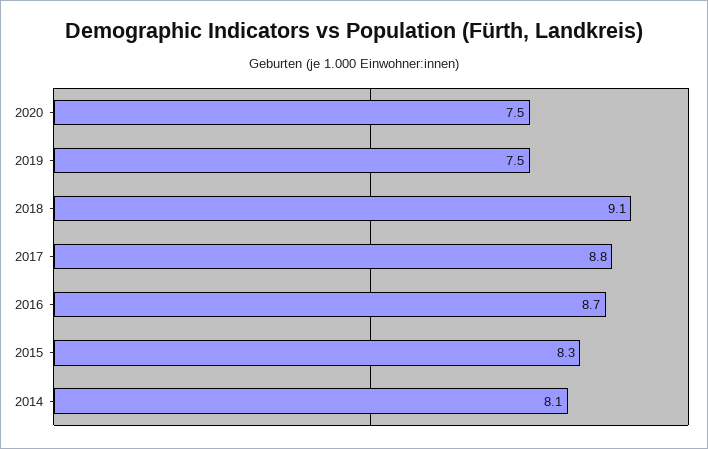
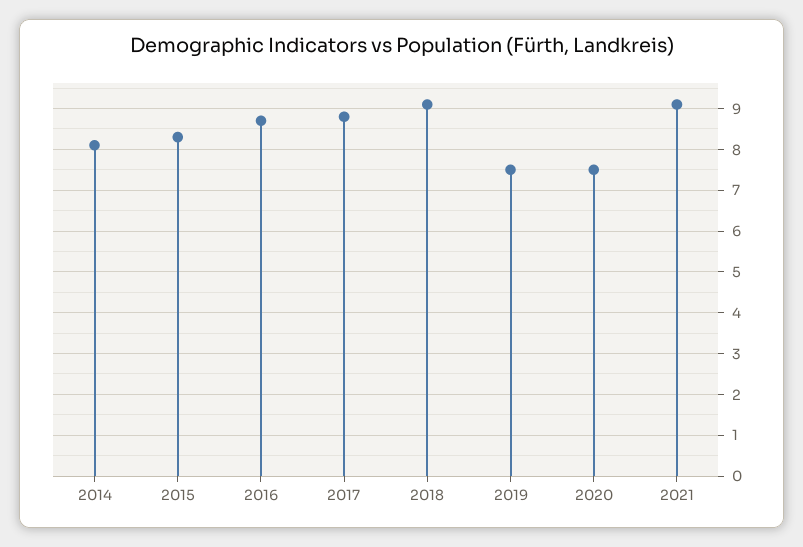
2021: none -> 9

